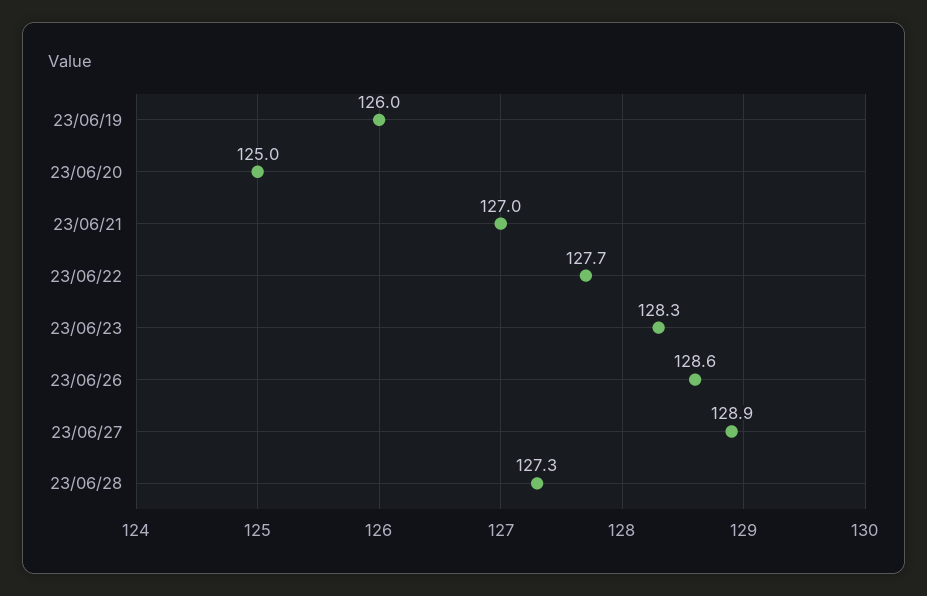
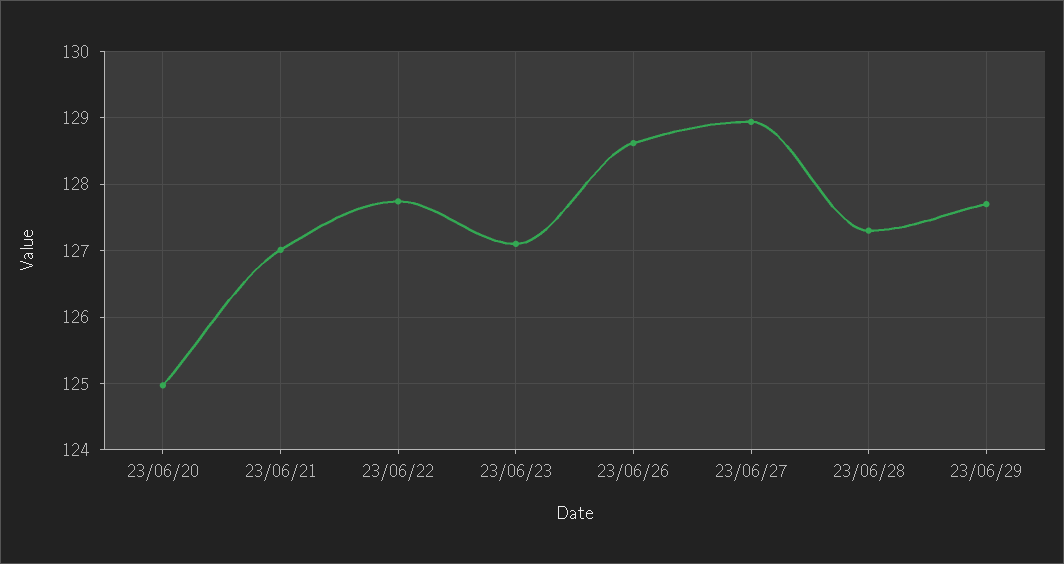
23/06/19: 126 -> none
23/06/23: 128.3 -> 127.1
23/06/29: none -> 127.7

